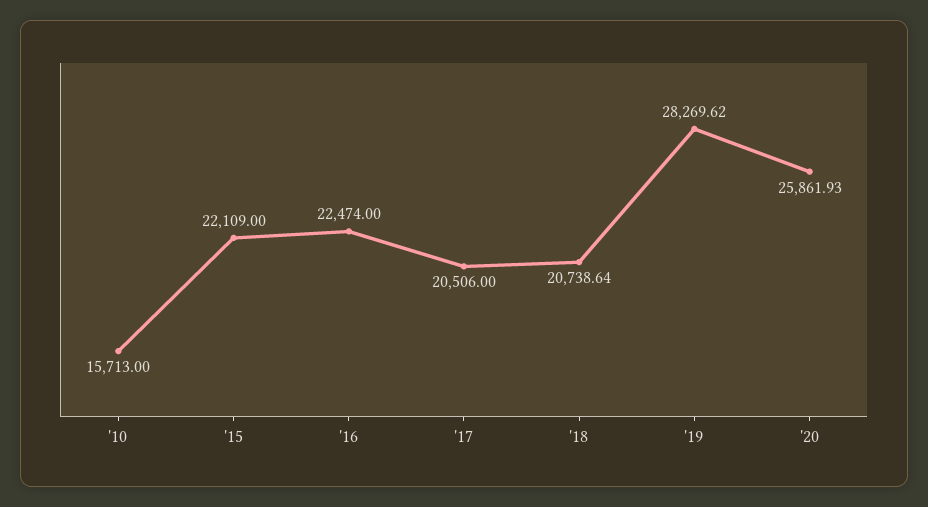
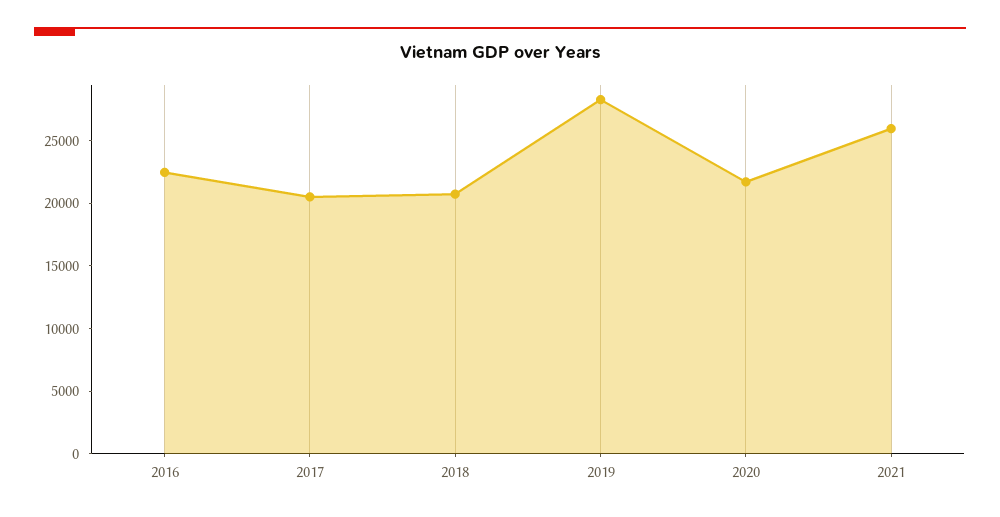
'10: 15713 -> none
'15: 22109 -> none
'20: 25861.93 -> 22000
2021: none -> 26000

